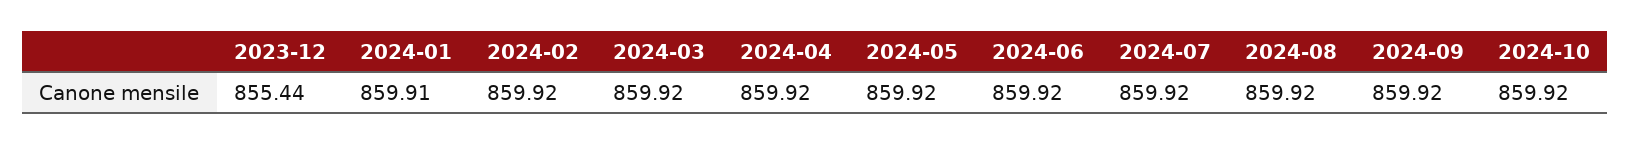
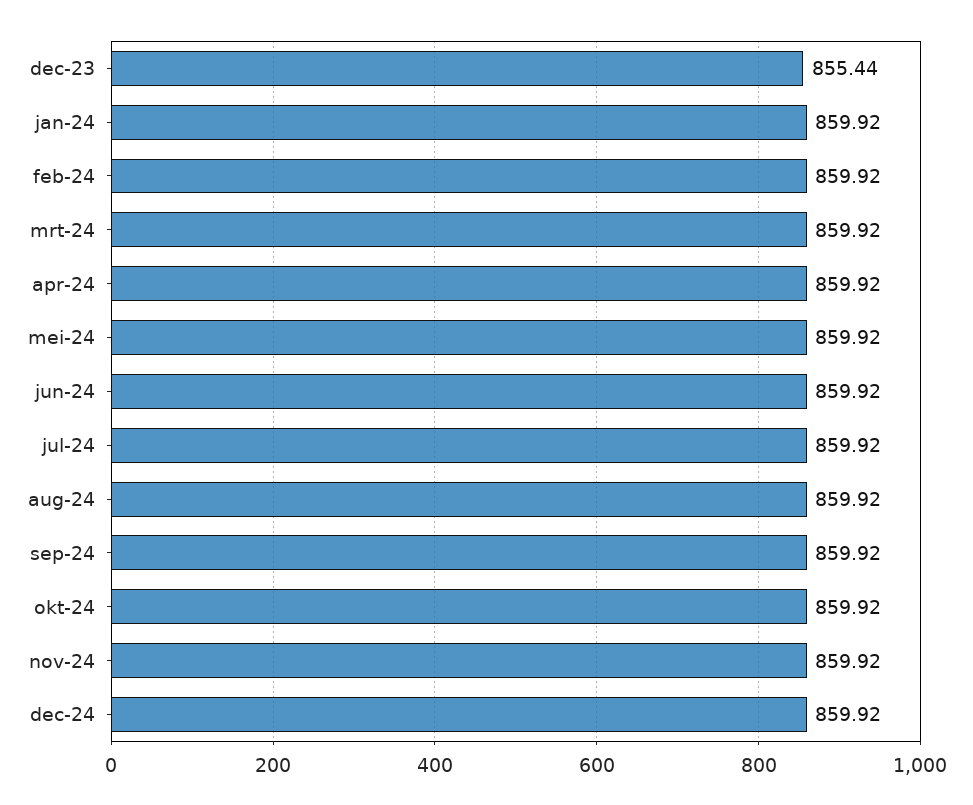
2024-01: 859.91 -> 859.92
nov-24: none -> 859.92
dec-24: none -> 859.92

